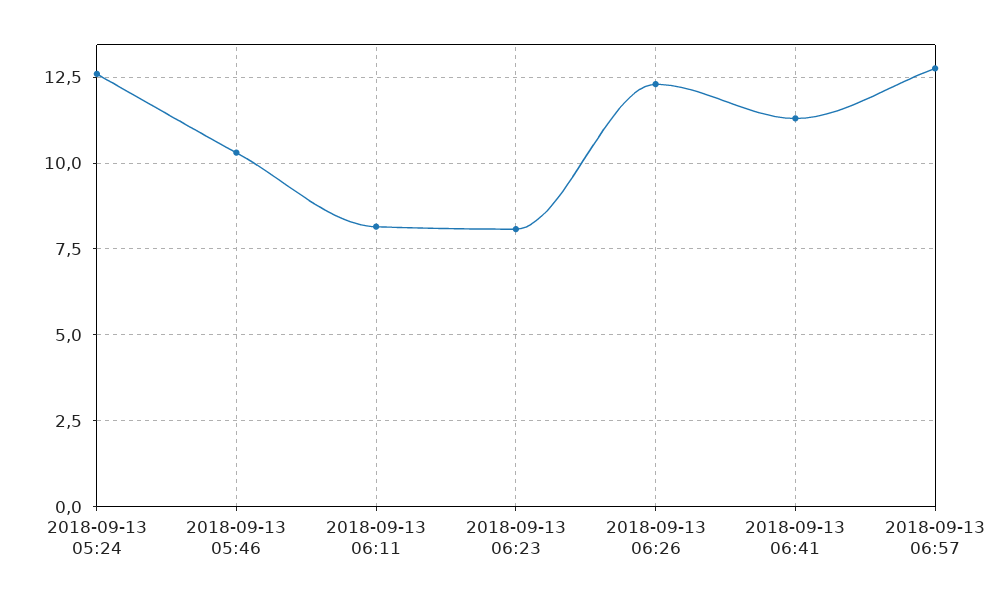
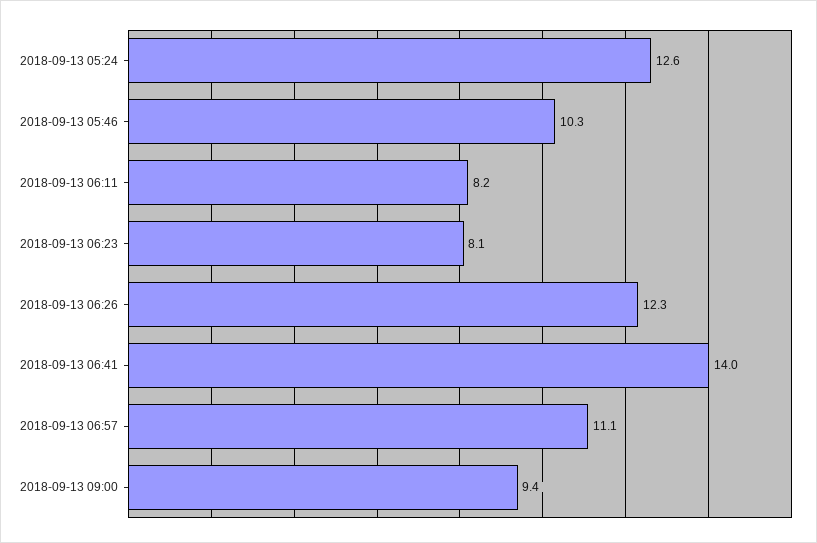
2018-09-13 06:41: 11.25 -> 14
2018-09-13 06:57: 12.75 -> 11.1
2018-09-13 09:00: none -> 9.4

